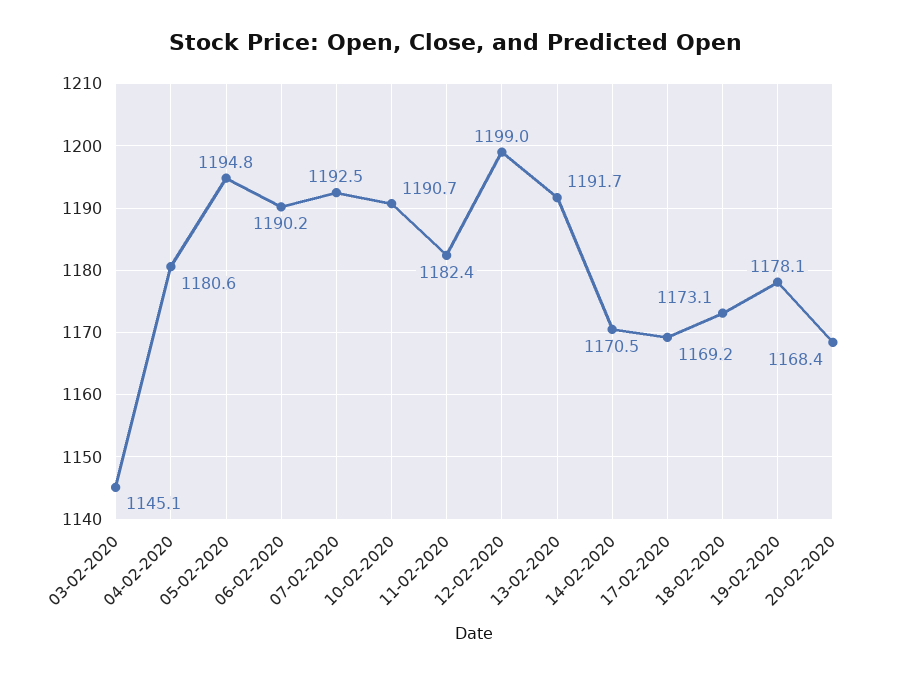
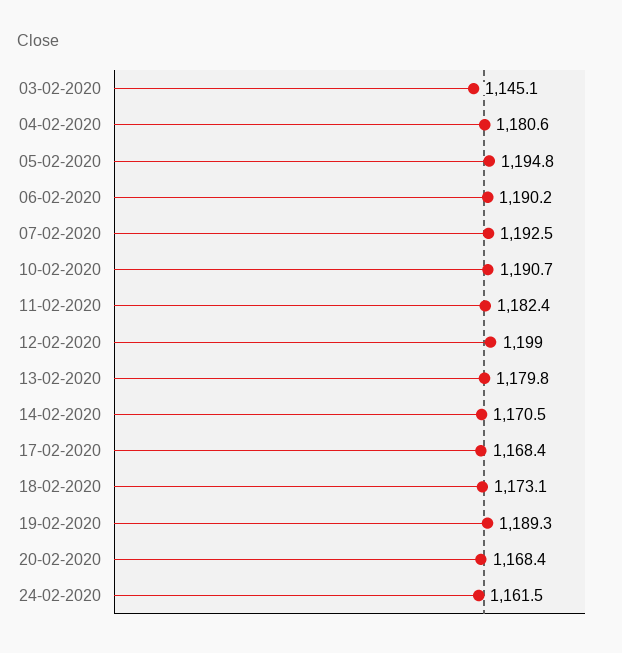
13-02-2020: 1191.7 -> 1179.8
17-02-2020: 1169.2 -> 1168.4
19-02-2020: 1178.1 -> 1189.3
24-02-2020: none -> 1161.5

